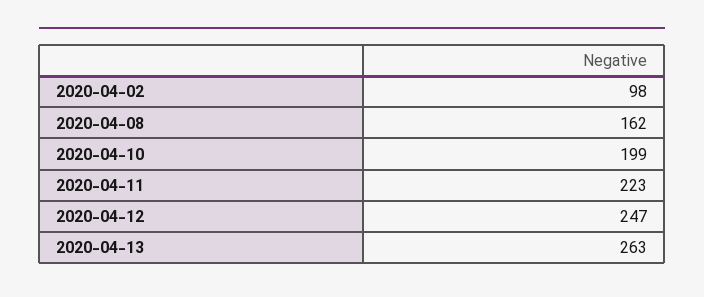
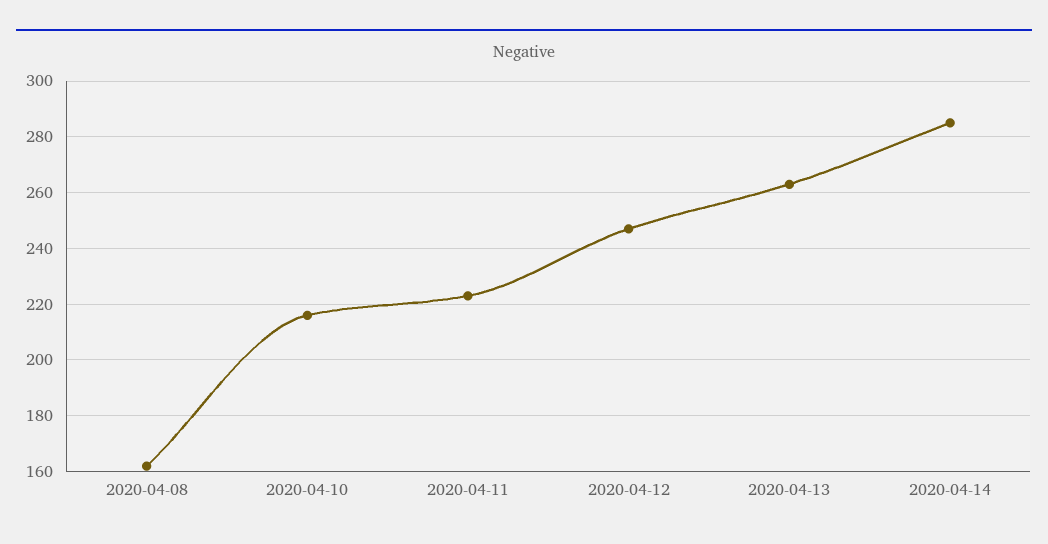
2020-04-02: 98 -> none
2020-04-10: 199 -> 215
2020-04-14: none -> 285

